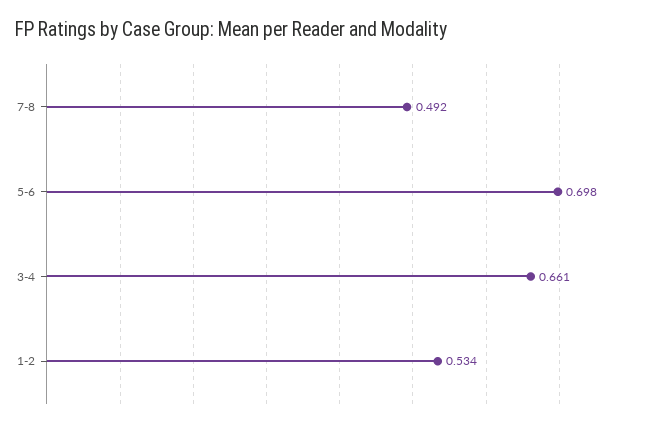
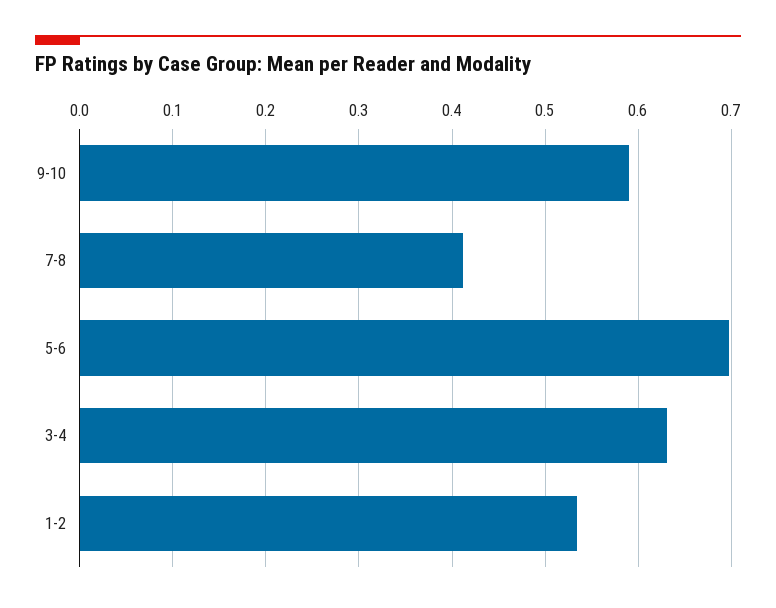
7-8: 0.492 -> 0.41
3-4: 0.661 -> 0.63
9-10: none -> 0.59

